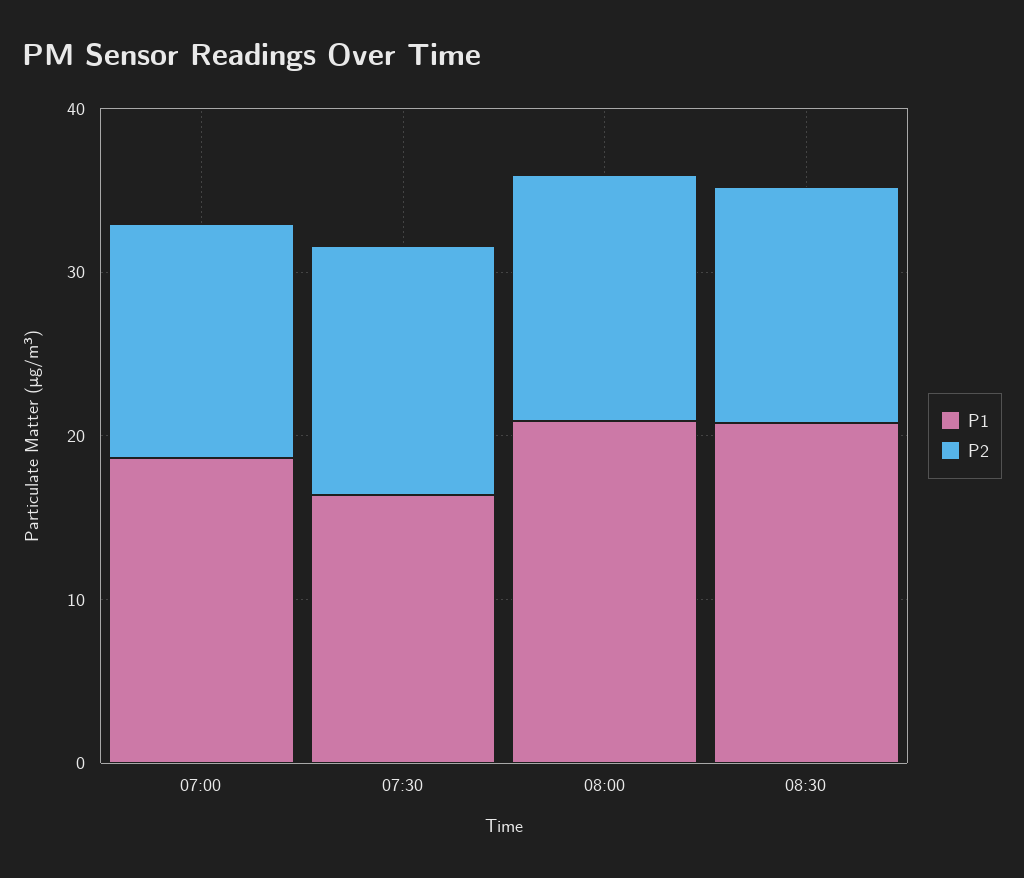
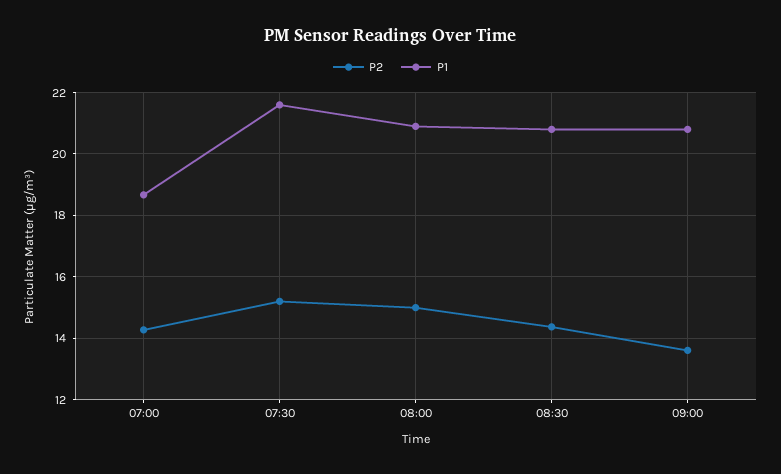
P1, 07:30: 16 -> 21.6
P2, 09:00: none -> 13.6
P1, 09:00: none -> 20.8

